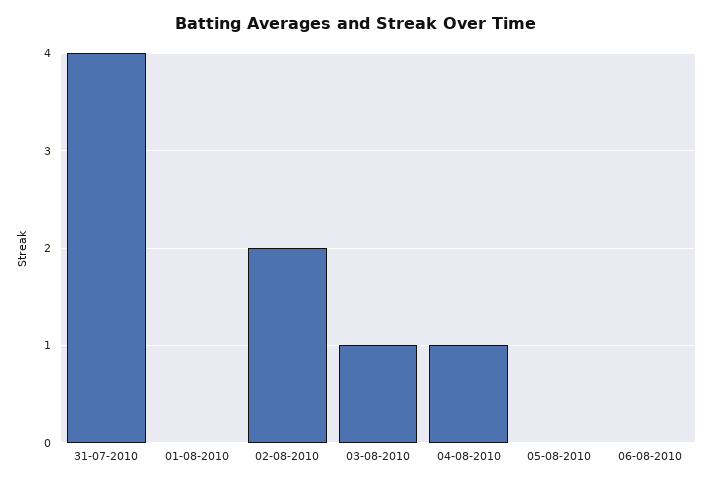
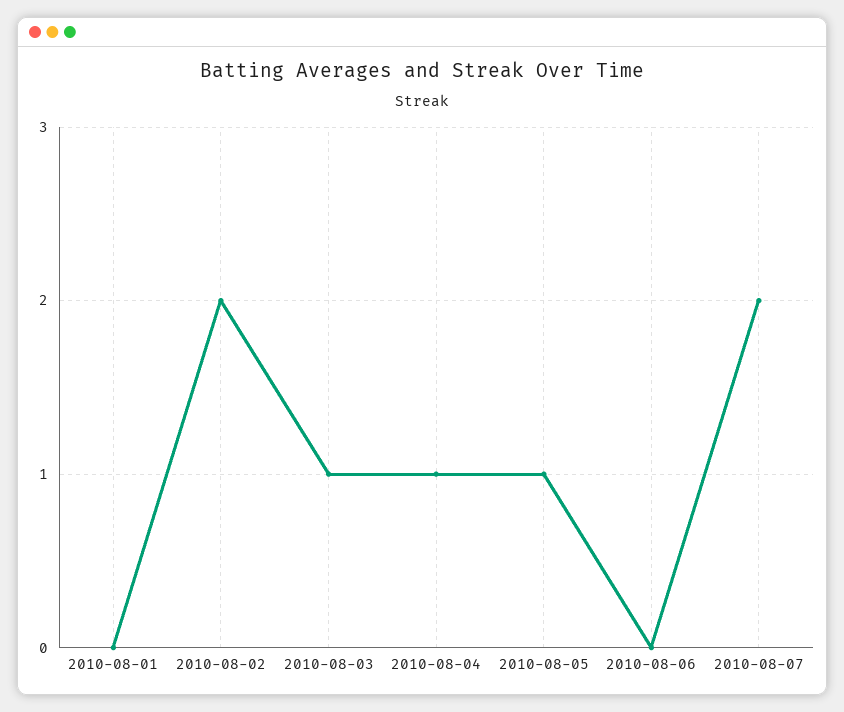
31-07-2010: 4 -> none
05-08-2010: 0 -> 1
2010-08-07: none -> 2

